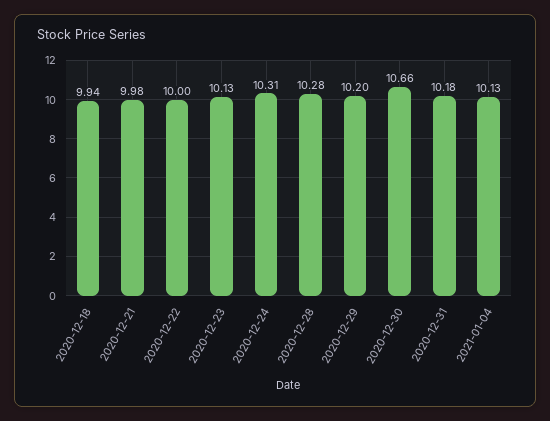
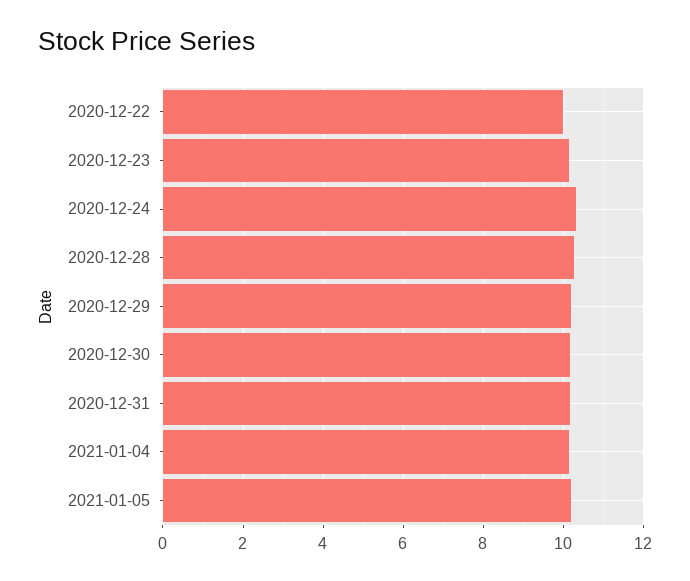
2020-12-18: 9.94 -> none
2020-12-21: 9.98 -> none
2020-12-30: 10.66 -> 10.2
2021-01-05: none -> 10.2

